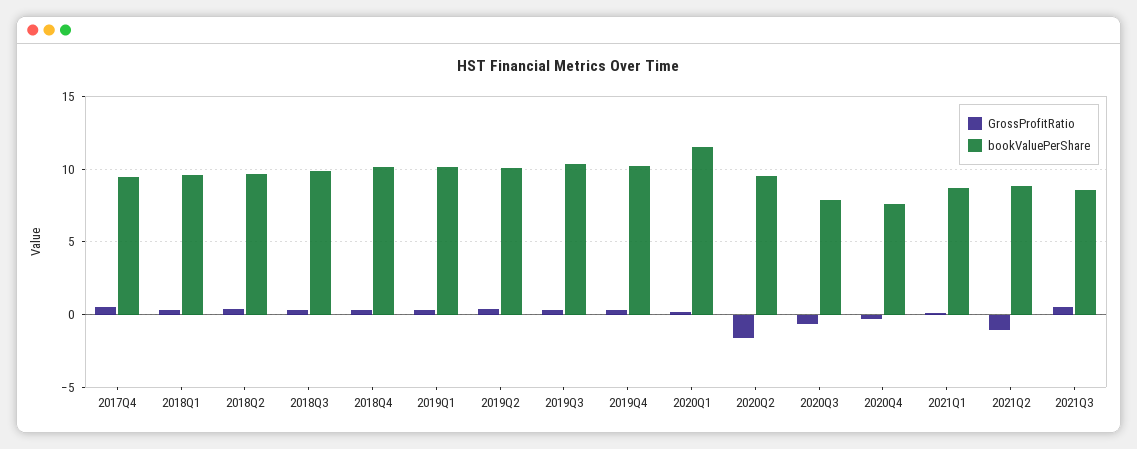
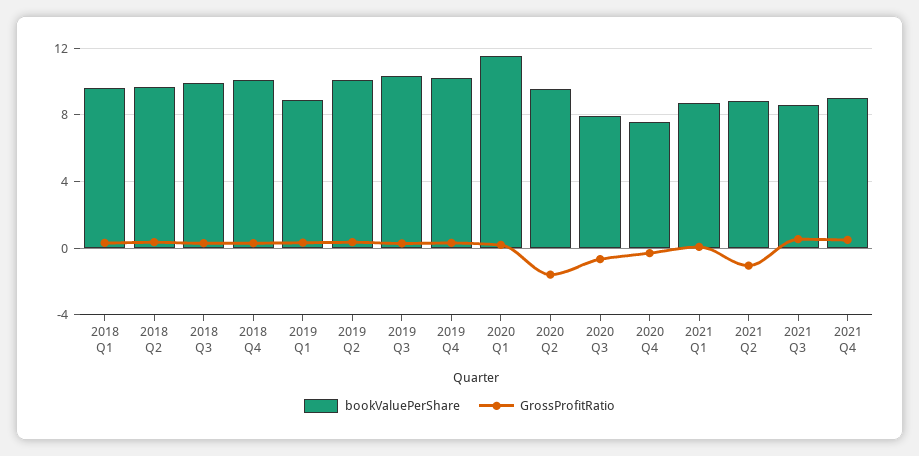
GrossProfitRatio, 2017Q4: 0.5 -> none
bookValuePerShare, 2017Q4: 9.5 -> none
bookValuePerShare, 2019Q1: 10 -> 9
bookValuePerShare, 2021 Q4: none -> 9
GrossProfitRatio, 2021 Q4: none -> 0.5

